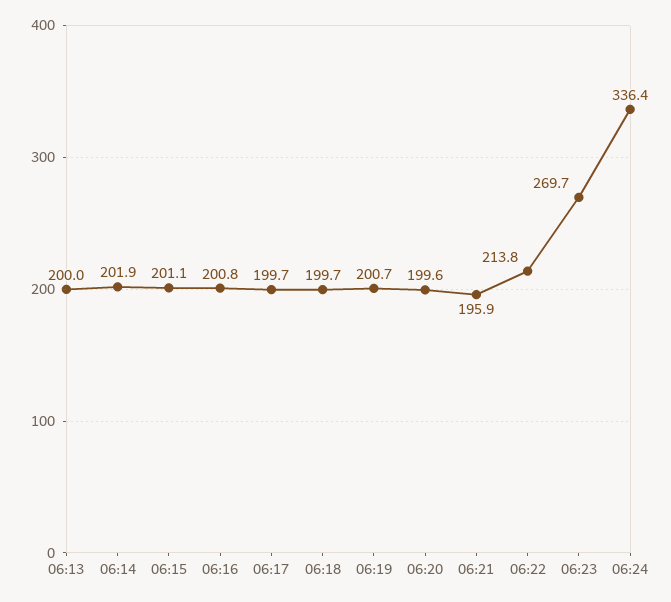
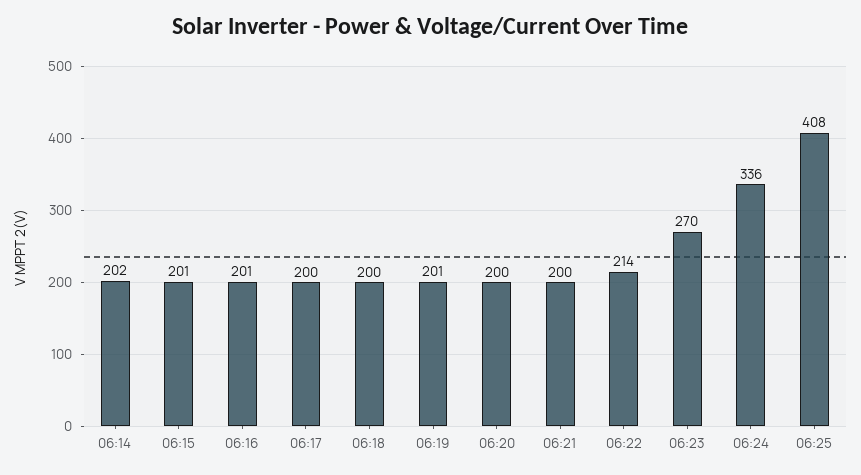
06:13: 200 -> none
06:21: 195.9 -> 200
06:25: none -> 408

